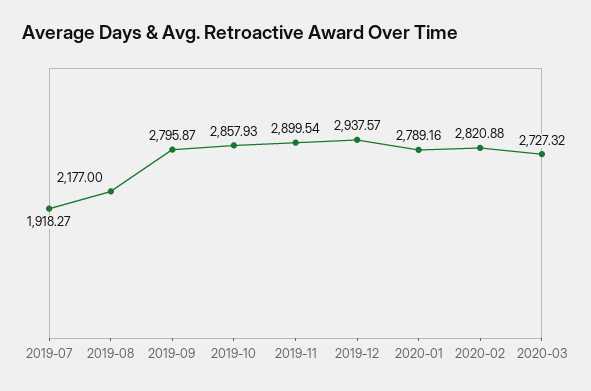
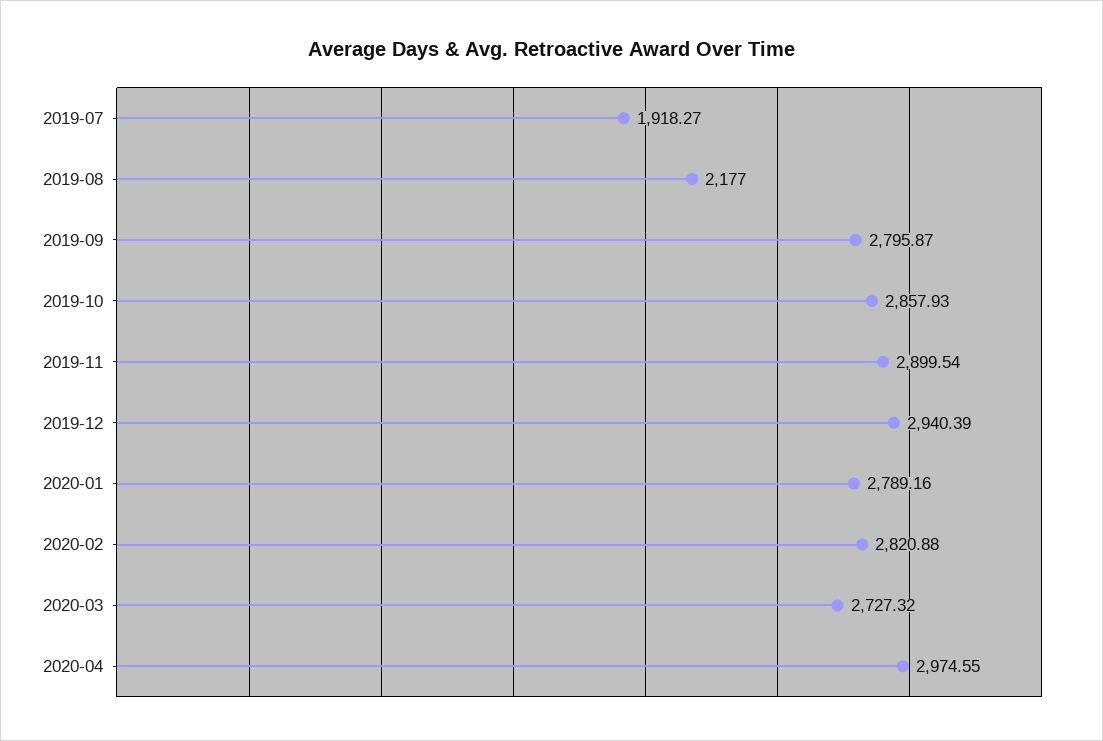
2019-12: 2937.57 -> 2940.39
2020-04: none -> 2974.55

